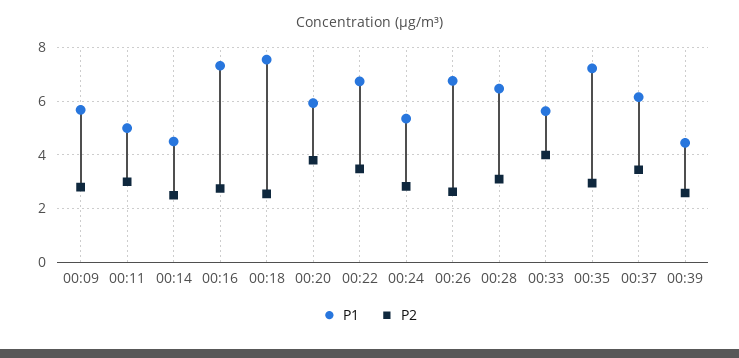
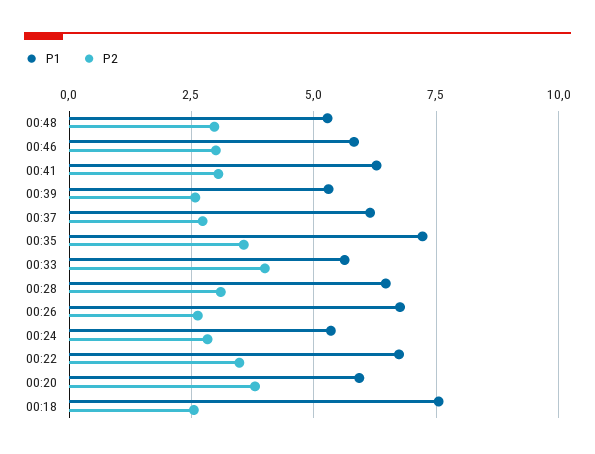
P1, 00:09: 5.75 -> none
P2, 00:09: 2.75 -> none
P1, 00:11: 5 -> none
P2, 00:11: 3 -> none
P1, 00:14: 4.5 -> none
P2, 00:14: 2.5 -> none
P1, 00:16: 7.25 -> none
P2, 00:16: 2.75 -> none
P2, 00:35: 3 -> 3.5
P2, 00:37: 3.5 -> 2.75
P1, 00:39: 4.5 -> 5.25
P1, 00:48: none -> 5.25
P2, 00:48: none -> 3
P1, 00:46: none -> 5.75
P2, 00:46: none -> 3
P1, 00:41: none -> 6.25
P2, 00:41: none -> 3

